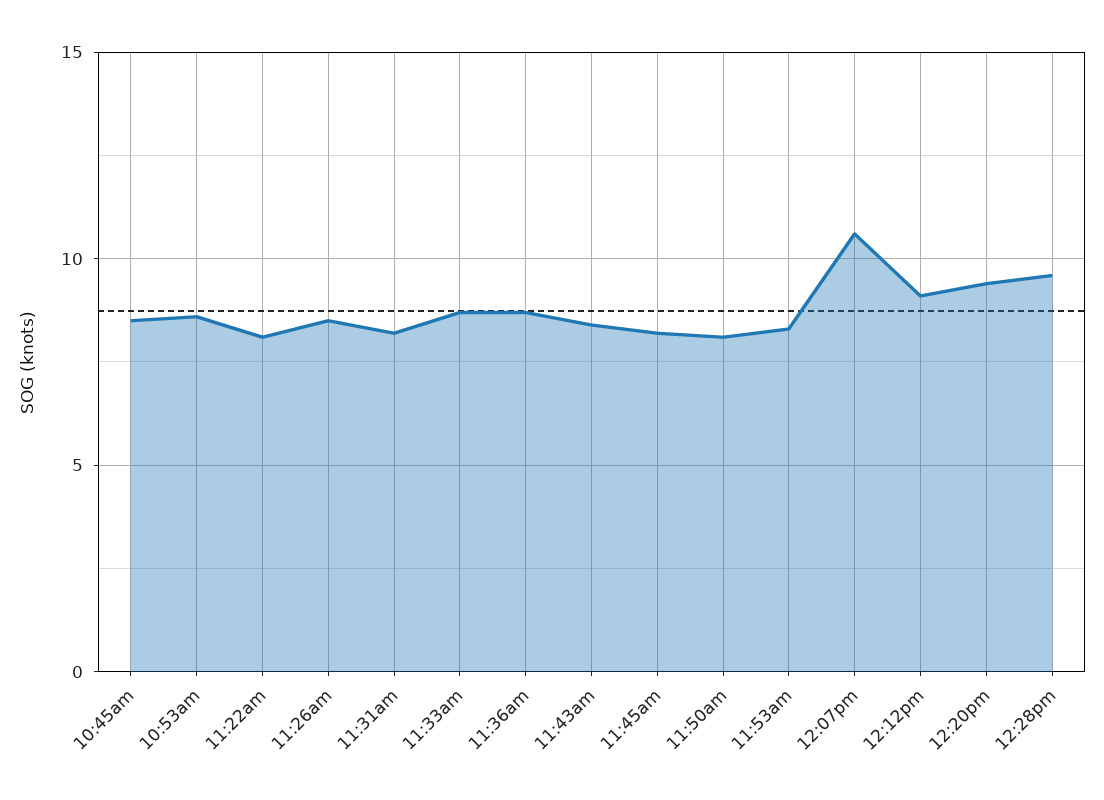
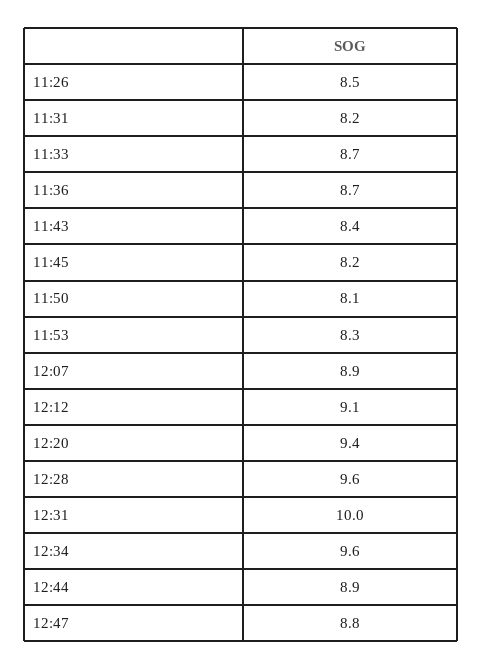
10:45am: 8.5 -> none
10:53am: 8.5 -> none
11:22am: 8 -> none
12:07pm: 10.5 -> 8.9
12:31: none -> 10
12:34: none -> 9.6
12:44: none -> 8.9
12:47: none -> 8.8

